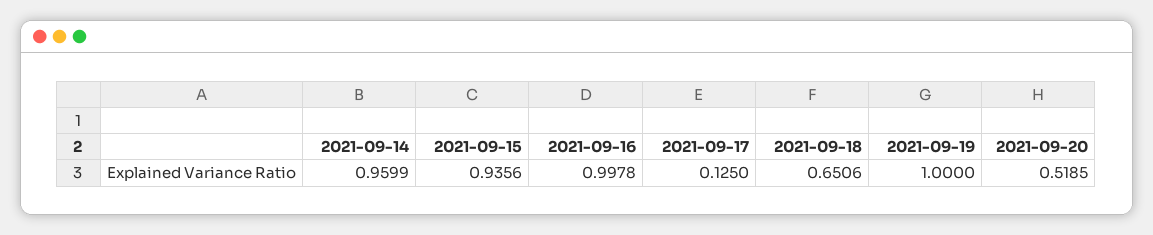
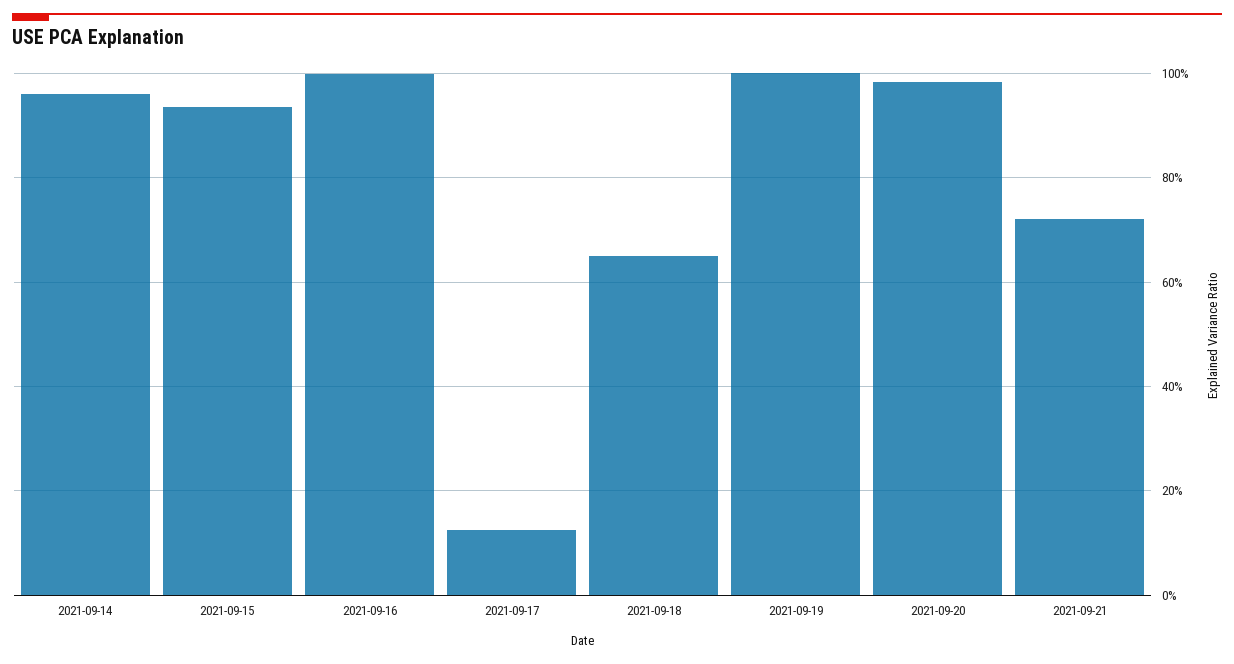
2021-09-20: 0.5185 -> 0.98
2021-09-21: none -> 0.72

